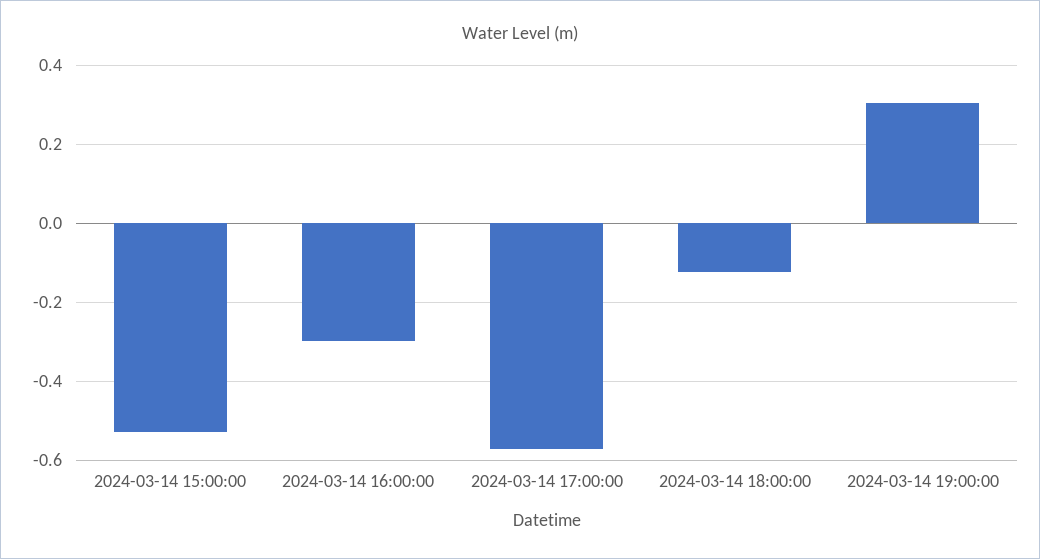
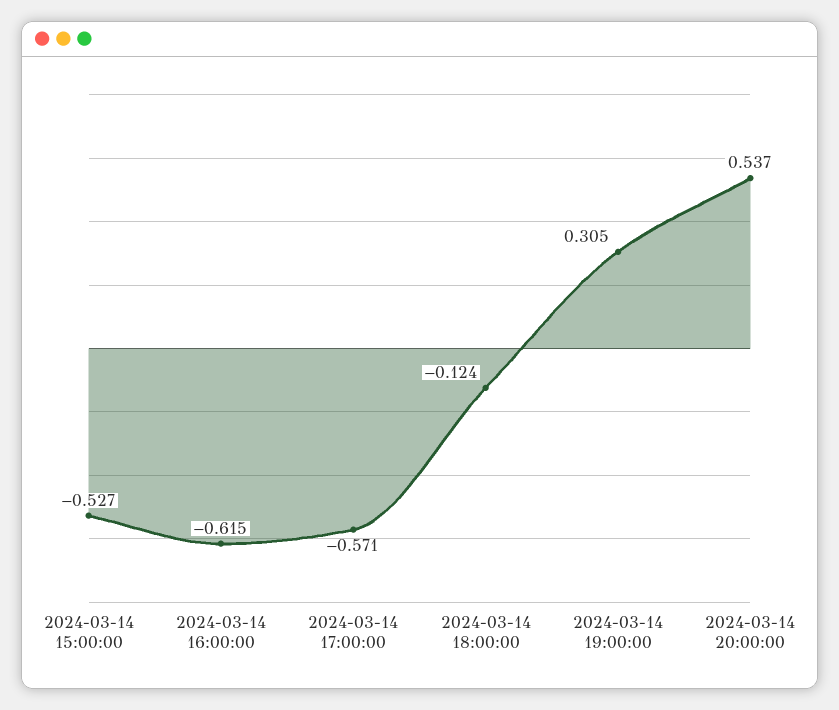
2024-03-14 16:00:00: -0.3 -> -0.615
2024-03-14 20:00:00: none -> 0.537

